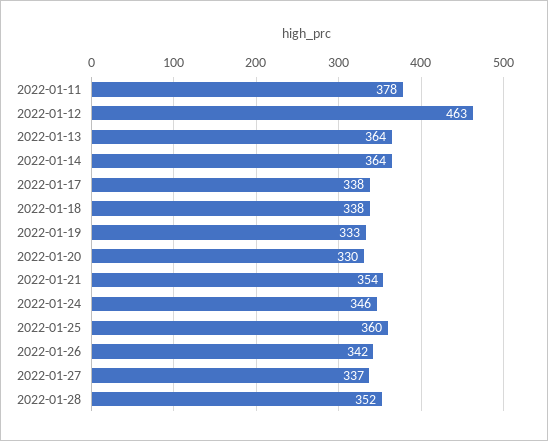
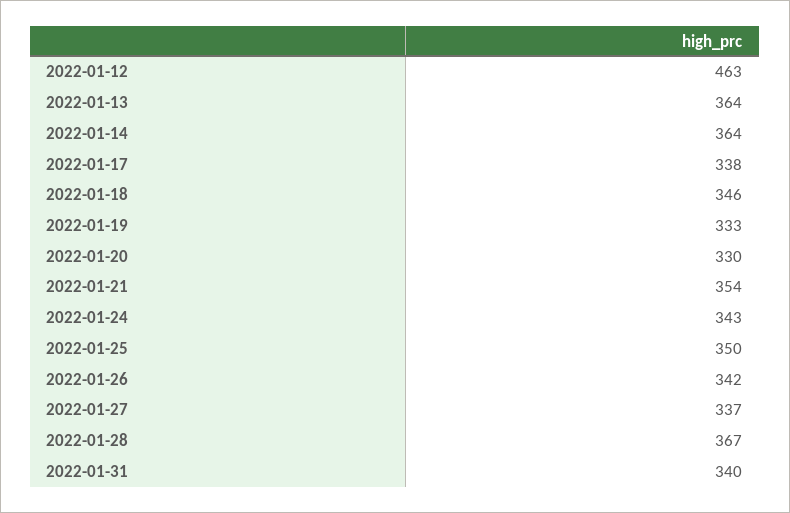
2022-01-11: 378 -> none
2022-01-18: 338 -> 346
2022-01-24: 346 -> 343
2022-01-25: 360 -> 350
2022-01-28: 352 -> 367
2022-01-31: none -> 340

